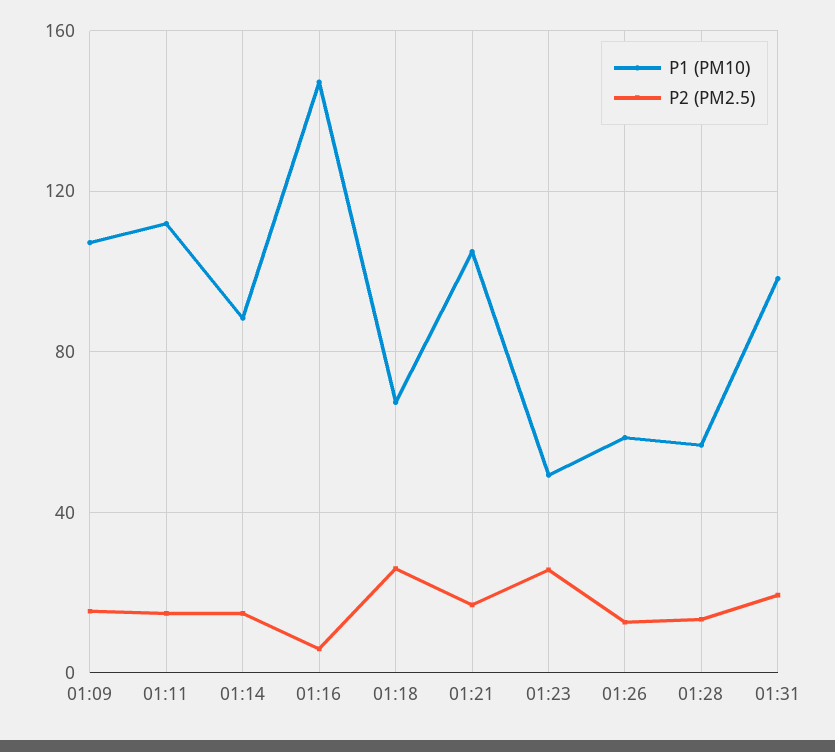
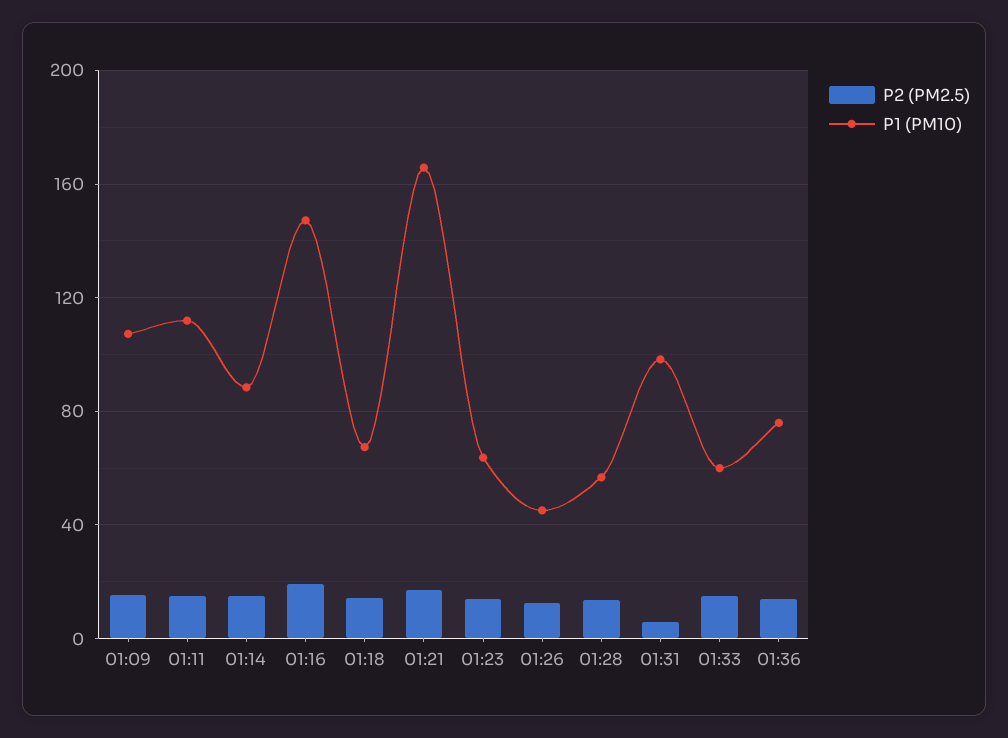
P2 (PM2.5), 01:16: 5 -> 20
P2 (PM2.5), 01:18: 25 -> 15
P1 (PM10), 01:21: 105 -> 165
P1 (PM10), 01:23: 50 -> 65
P2 (PM2.5), 01:23: 25 -> 15
P1 (PM10), 01:26: 60 -> 45
P2 (PM2.5), 01:31: 20 -> 5
P2 (PM2.5), 01:33: none -> 15
P1 (PM10), 01:33: none -> 60
P2 (PM2.5), 01:36: none -> 15
P1 (PM10), 01:36: none -> 75

